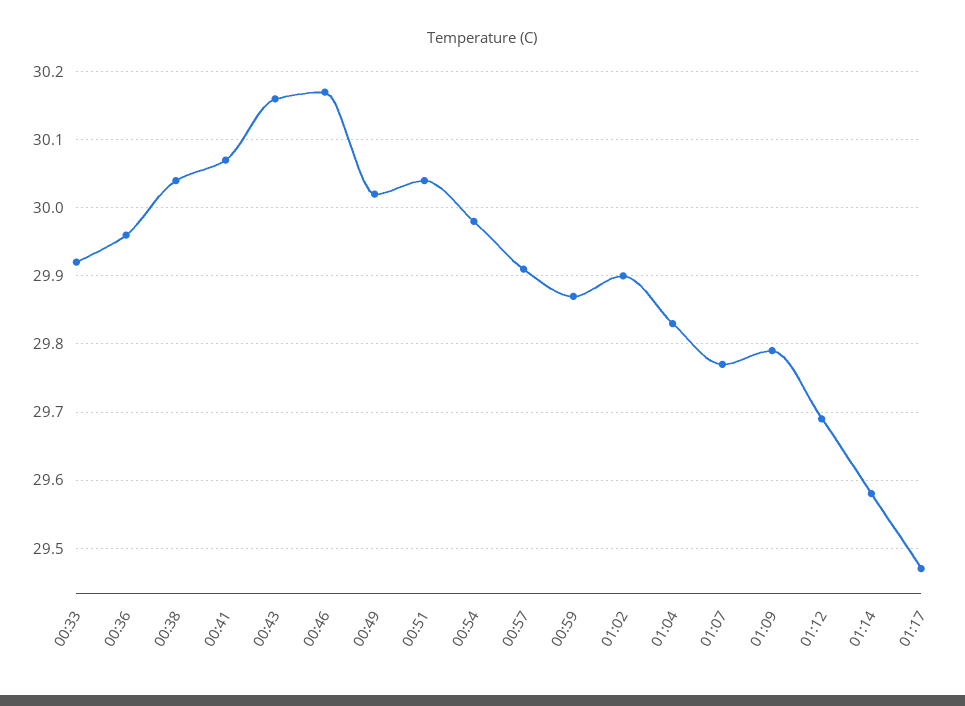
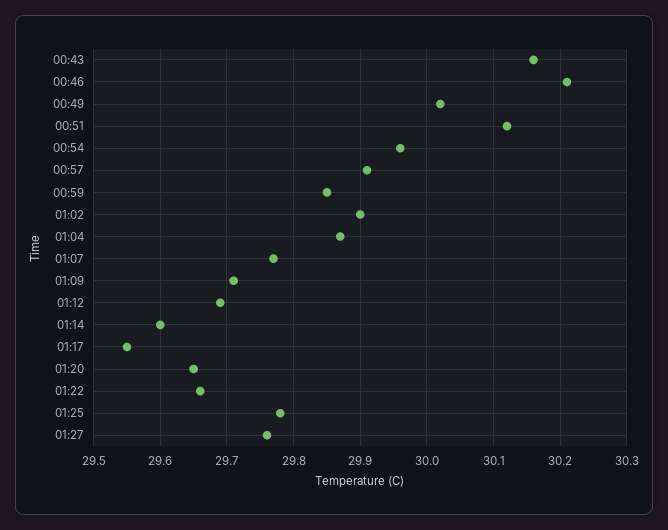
00:33: 29.92 -> none
00:36: 29.96 -> none
00:38: 30.04 -> none
00:41: 30.07 -> none
00:46: 30.17 -> 30.21
00:51: 30.04 -> 30.12
00:54: 29.98 -> 29.96
00:59: 29.87 -> 29.85
01:04: 29.83 -> 29.87
01:09: 29.79 -> 29.71
01:14: 29.58 -> 29.6
01:17: 29.47 -> 29.55
01:20: none -> 29.65
01:22: none -> 29.66
01:25: none -> 29.78
01:27: none -> 29.76

